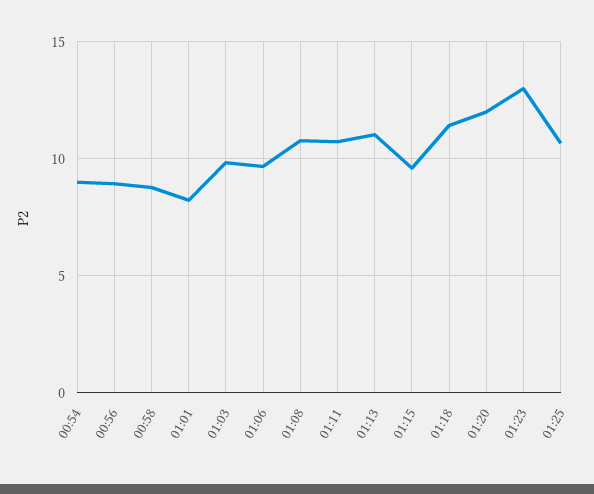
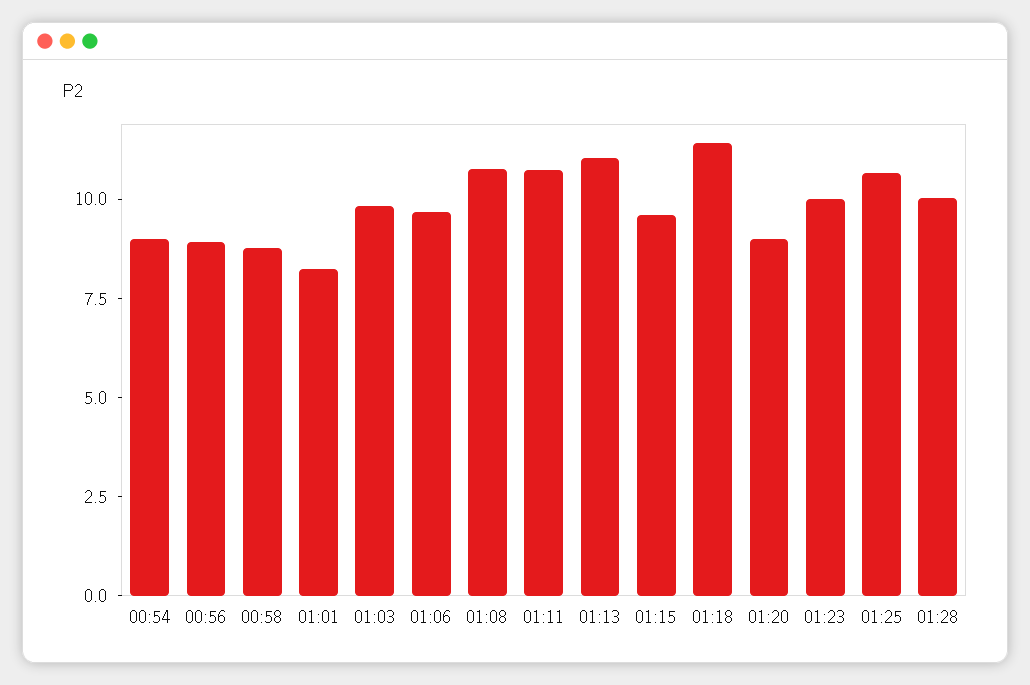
01:20: 12 -> 9
01:23: 13 -> 10
01:28: none -> 10

